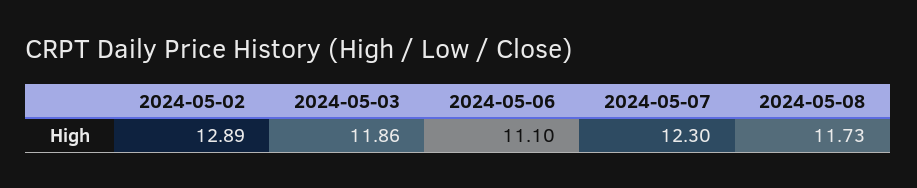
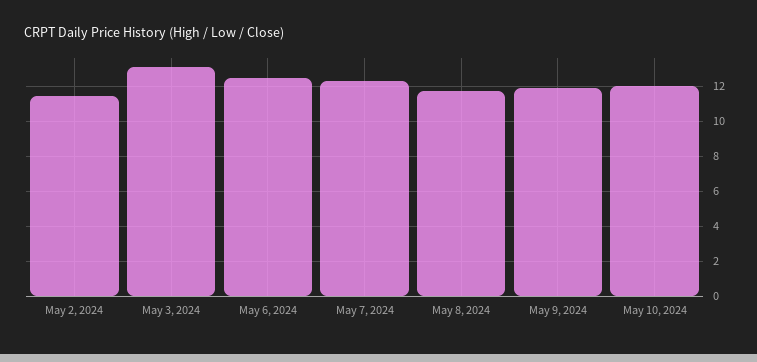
2024-05-02: 12.89 -> 11.5
2024-05-03: 11.86 -> 13
2024-05-06: 11.1 -> 12.5
May 9, 2024: none -> 12
May 10, 2024: none -> 12

